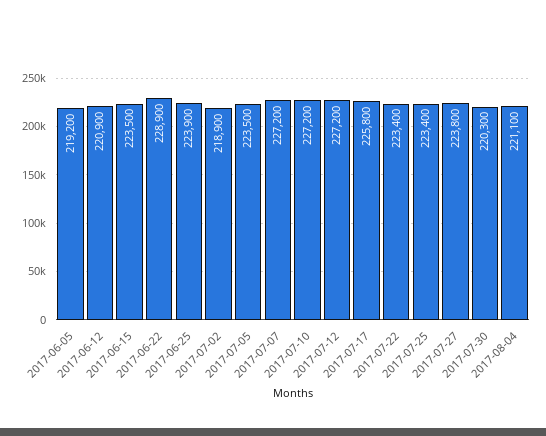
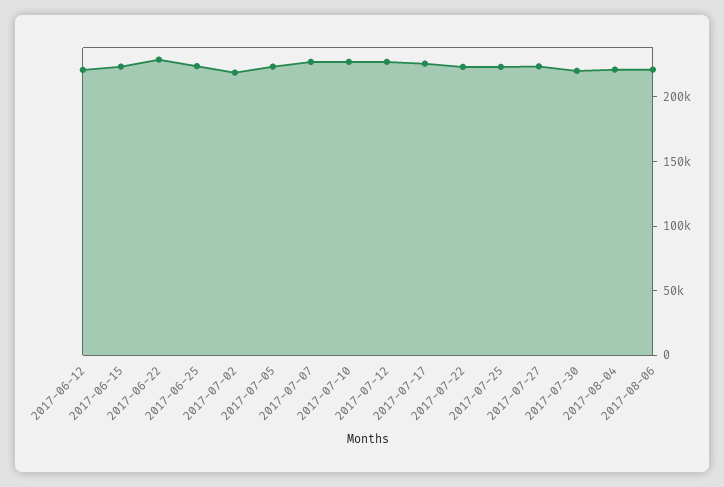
2017-06-05: 219200 -> none
2017-08-06: none -> 220000

